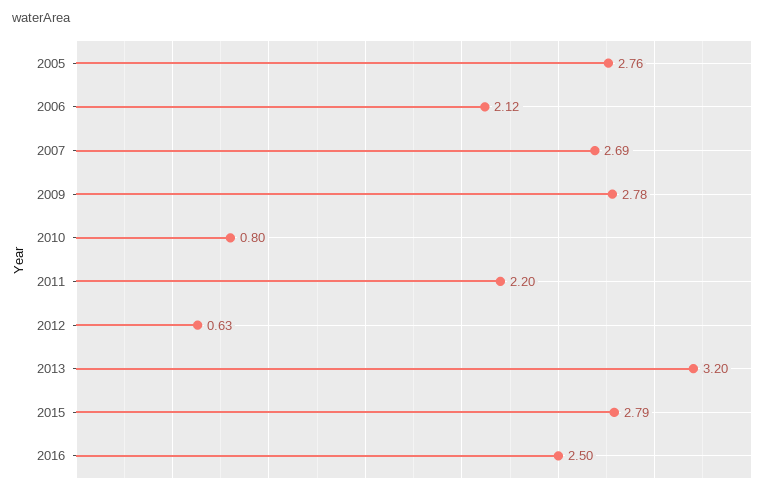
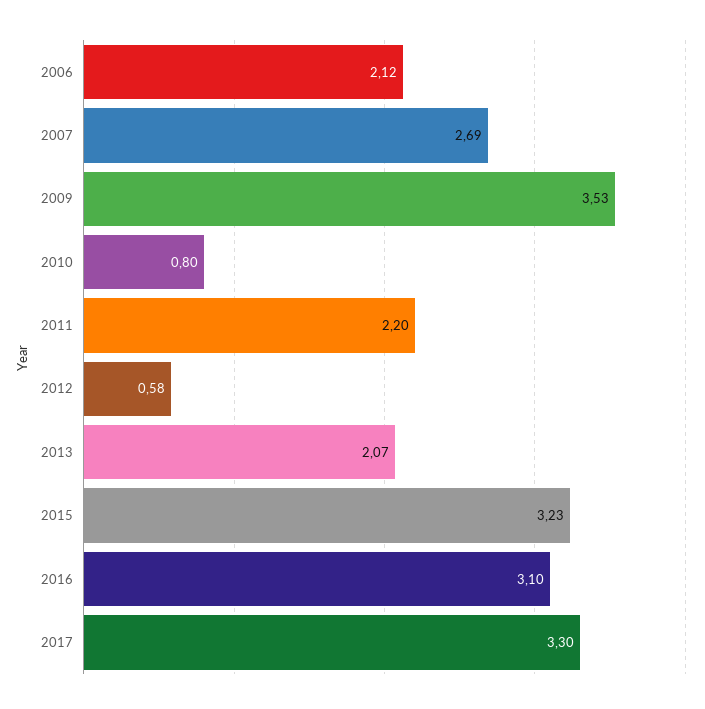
2005: 2.76 -> none
2009: 2.78 -> 3.53
2012: 0.63 -> 0.58
2013: 3.2 -> 2.07
2015: 2.79 -> 3.23
2016: 2.5 -> 3.1
2017: none -> 3.3

